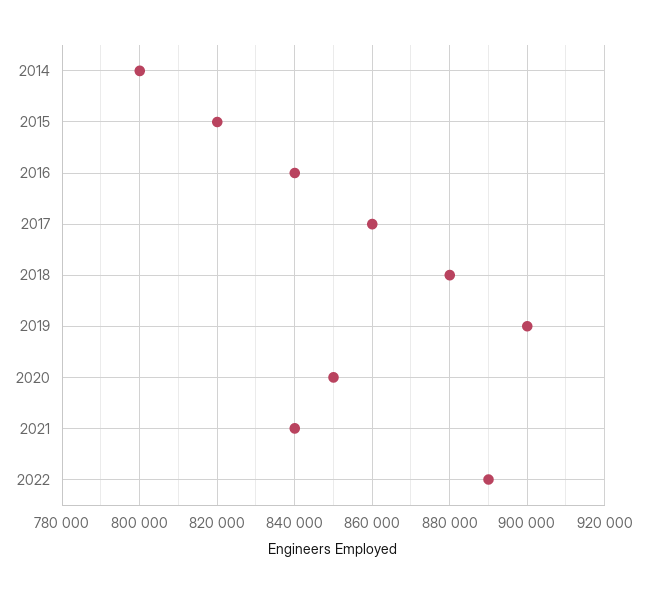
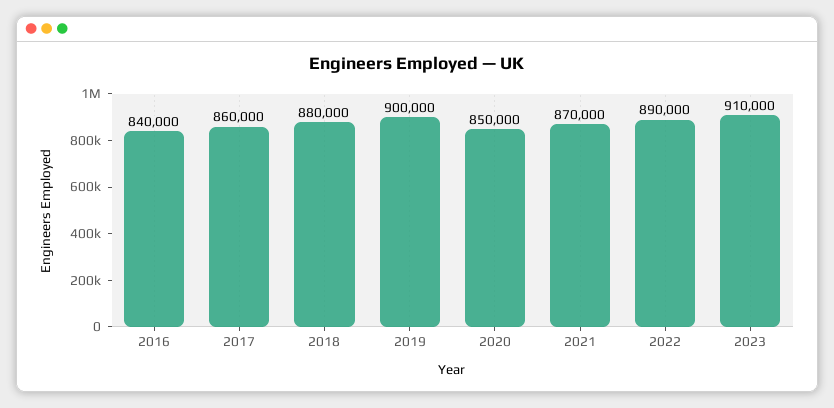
2014: 800000 -> none
2015: 820000 -> none
2021: 840000 -> 870000
2023: none -> 910000

